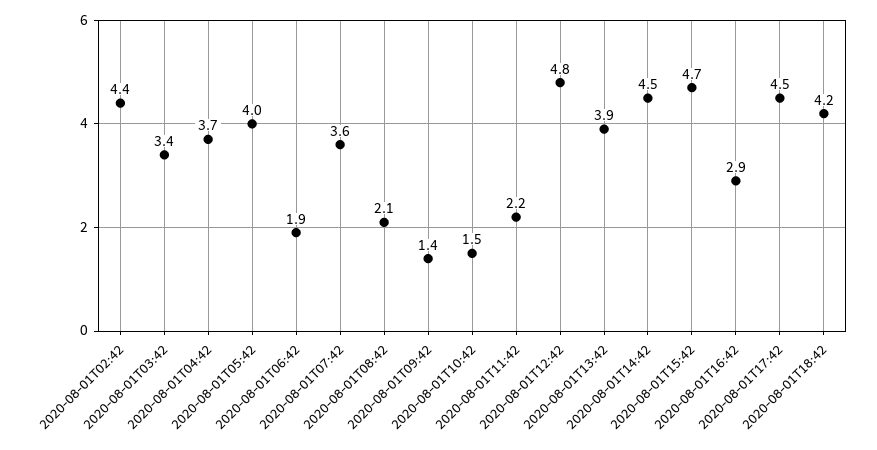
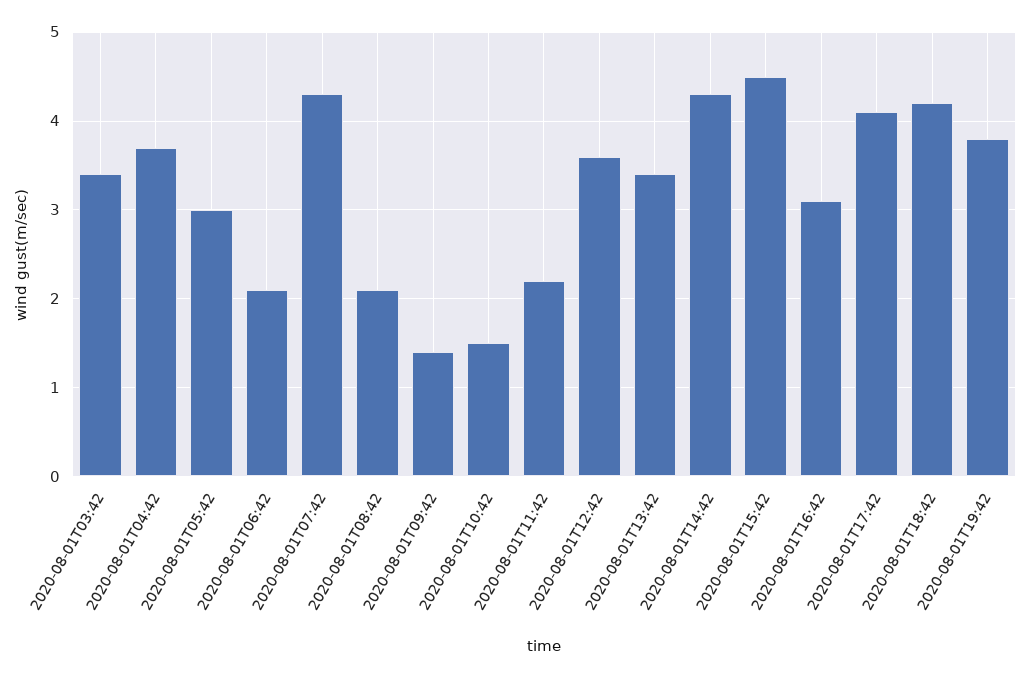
2020-08-01T02:42: 4.4 -> none
2020-08-01T05:42: 4 -> 3
2020-08-01T06:42: 1.9 -> 2.1
2020-08-01T07:42: 3.6 -> 4.3
2020-08-01T12:42: 4.8 -> 3.6
2020-08-01T13:42: 3.9 -> 3.4
2020-08-01T14:42: 4.5 -> 4.3
2020-08-01T15:42: 4.7 -> 4.5
2020-08-01T16:42: 2.9 -> 3.1
2020-08-01T17:42: 4.5 -> 4.1
2020-08-01T19:42: none -> 3.8

